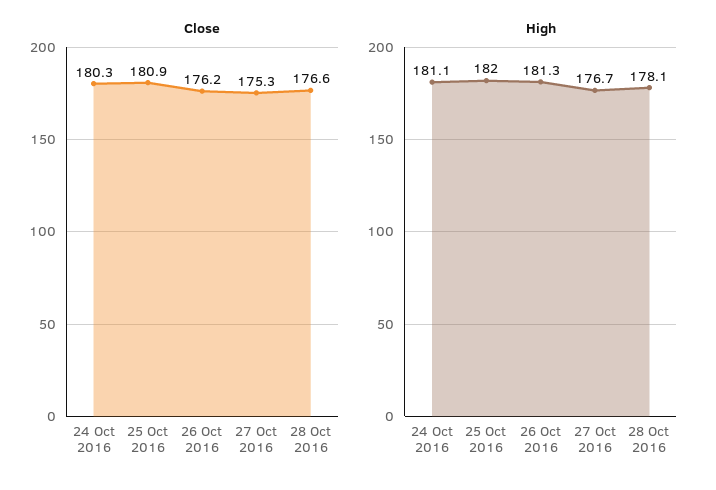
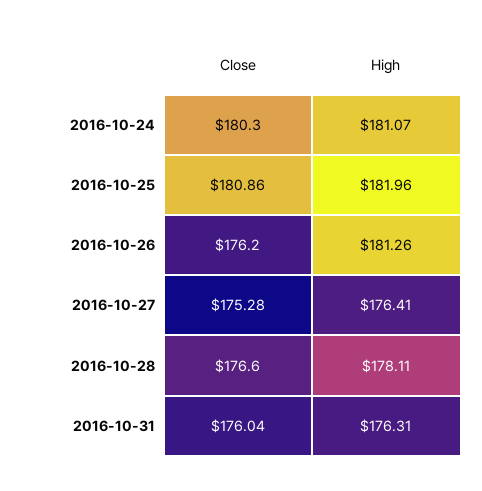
High, 27 Oct 2016: 176.7 -> 176.41
Close, 2016-10-31: none -> 176.04
High, 2016-10-31: none -> 176.31

